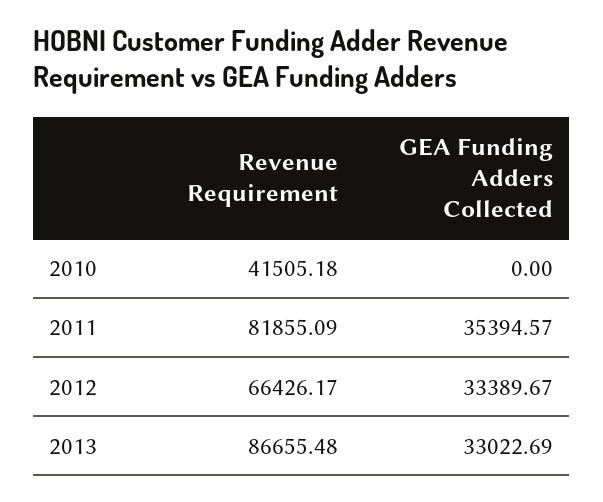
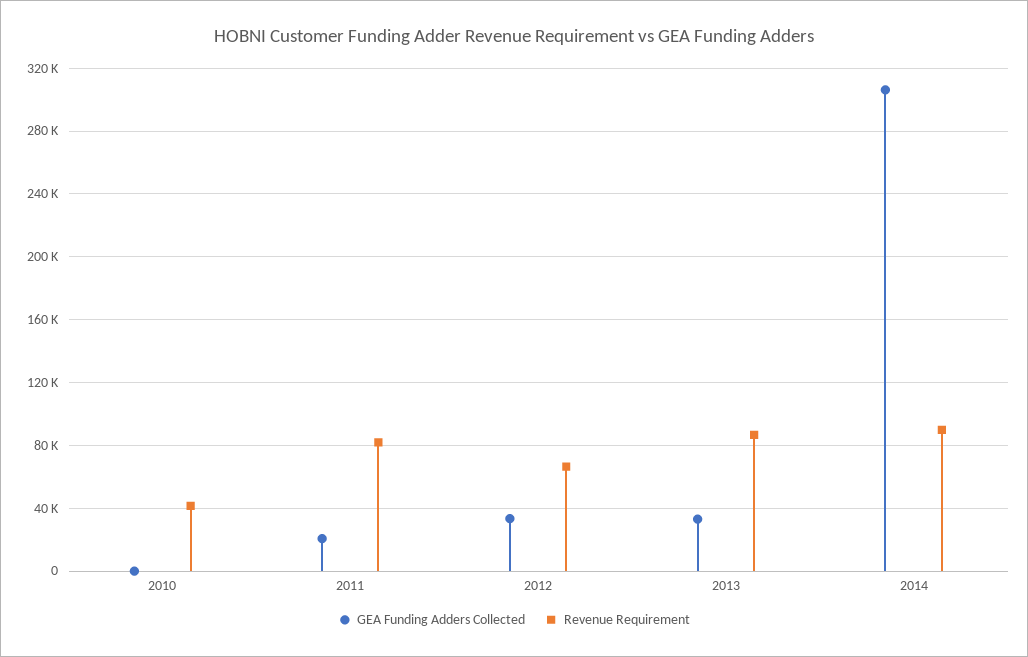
GEA Funding Adders Collected, 2011: 35394.57 -> 20000
GEA Funding Adders Collected, 2014: none -> 305000
Revenue Requirement, 2014: none -> 90000

